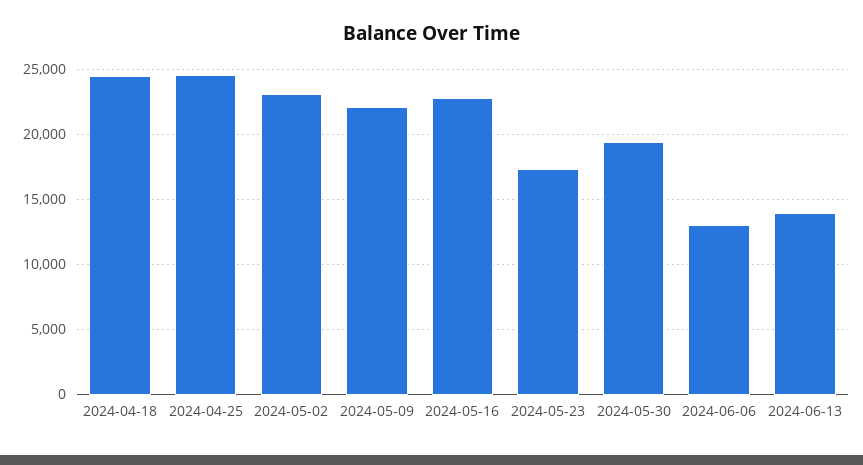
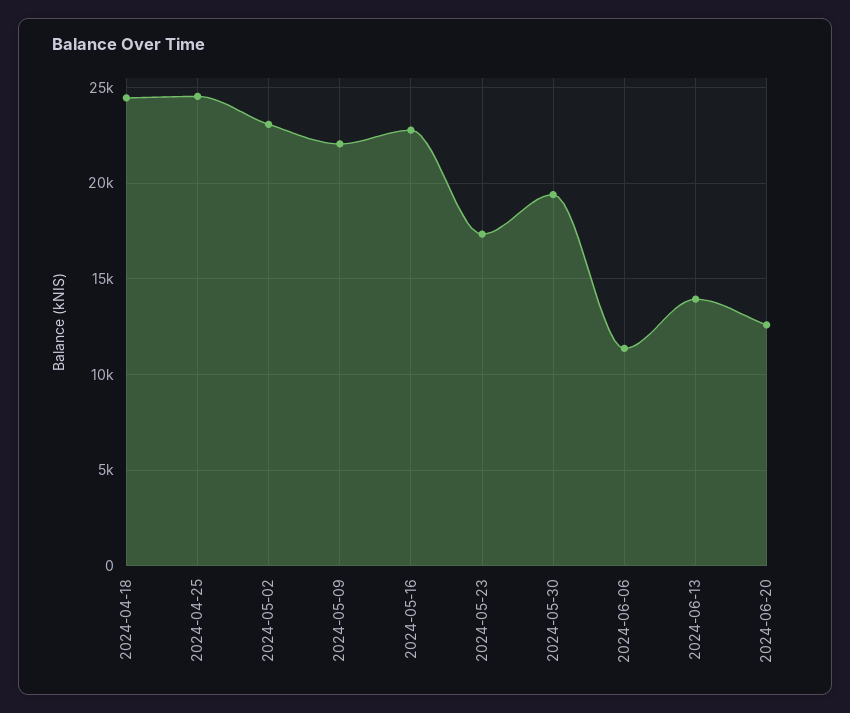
2024-06-06: 13000 -> 11500
2024-06-20: none -> 12500

